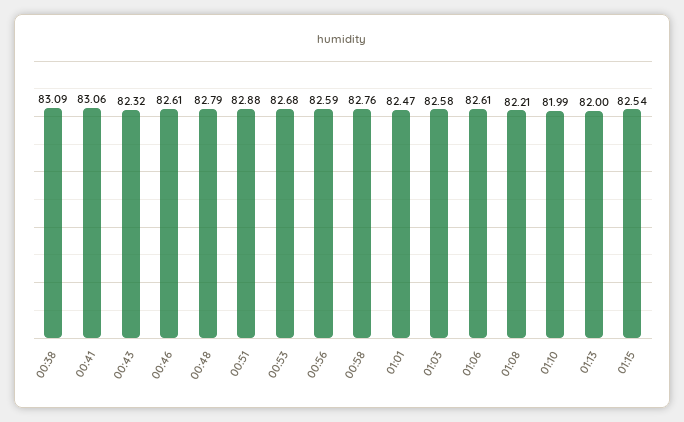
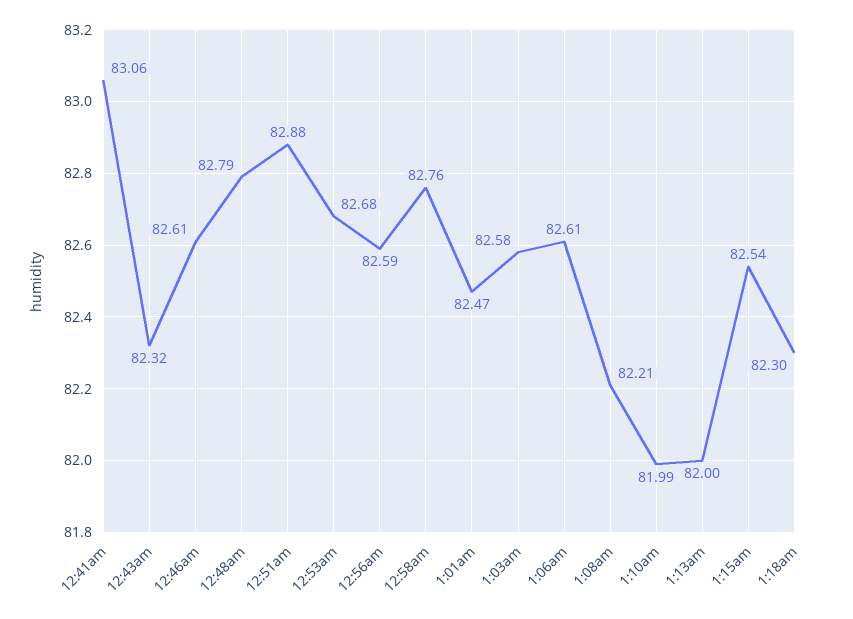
00:38: 83.09 -> none
1:18am: none -> 82.3

